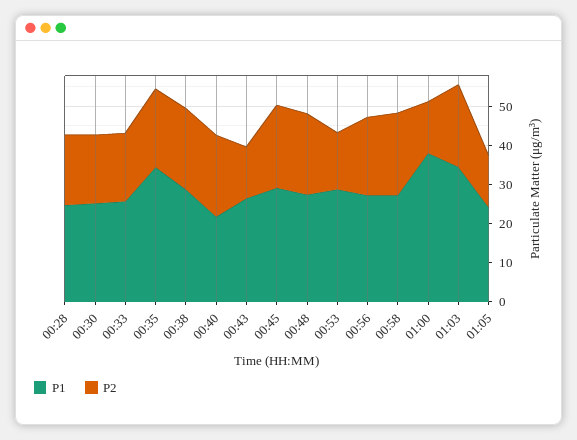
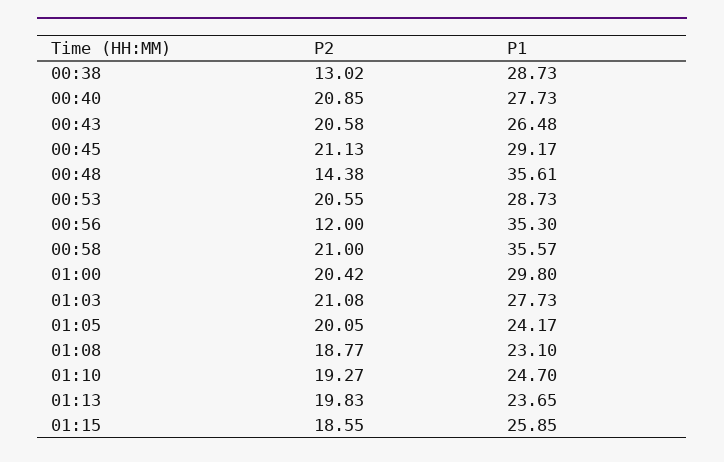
P1, 00:28: 25 -> none
P2, 00:28: 17.5 -> none
P1, 00:30: 25 -> none
P2, 00:30: 17.5 -> none
P1, 00:33: 25 -> none
P2, 00:33: 17.5 -> none
P1, 00:35: 35 -> none
P2, 00:35: 20 -> none
P2, 00:38: 20 -> 13.02
P1, 00:40: 22.5 -> 27.73
P2, 00:43: 12.5 -> 20.58
P1, 00:48: 27.5 -> 35.61
P2, 00:48: 20 -> 14.38
P2, 00:53: 15 -> 20.55
P1, 00:56: 27.5 -> 35.3
P2, 00:56: 20 -> 12
P1, 00:58: 27.5 -> 35.57
P1, 01:00: 37.5 -> 29.8
P2, 01:00: 12.5 -> 20.42
P1, 01:03: 35 -> 27.73
P2, 01:05: 12.5 -> 20.05
P2, 01:08: none -> 18.77
P1, 01:08: none -> 23.1
P2, 01:10: none -> 19.27
P1, 01:10: none -> 24.7
P2, 01:13: none -> 19.83
P1, 01:13: none -> 23.65
P2, 01:15: none -> 18.55
P1, 01:15: none -> 25.85

